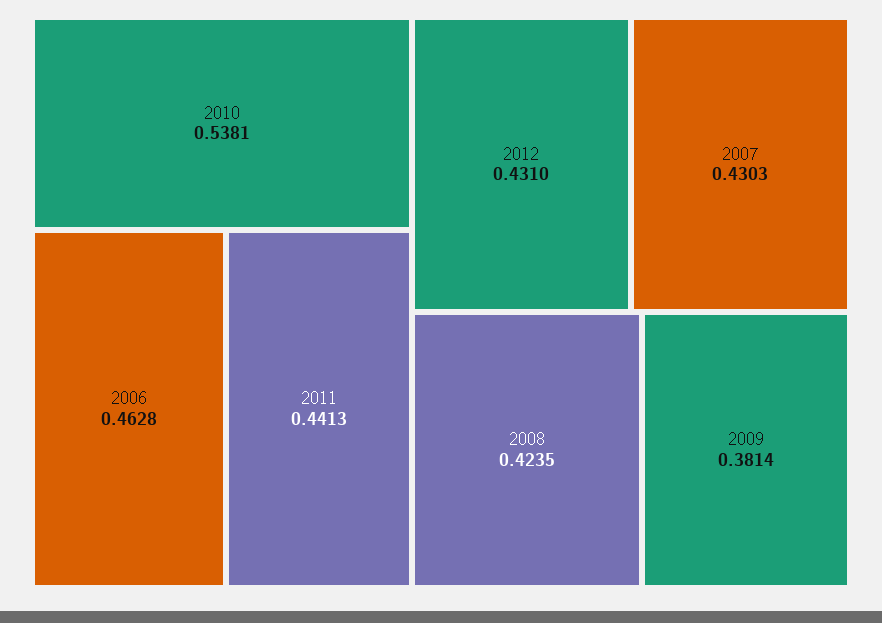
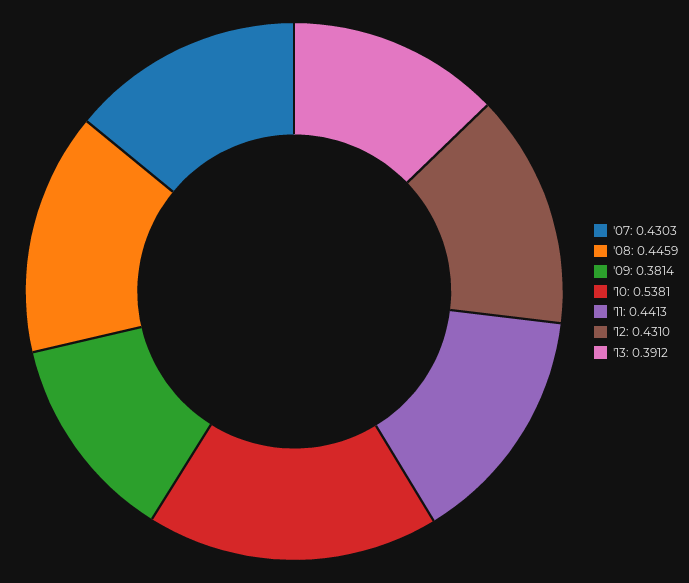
2006: 0.4628 -> none
2008: 0.4235 -> 0.4459
'13: none -> 0.3912

